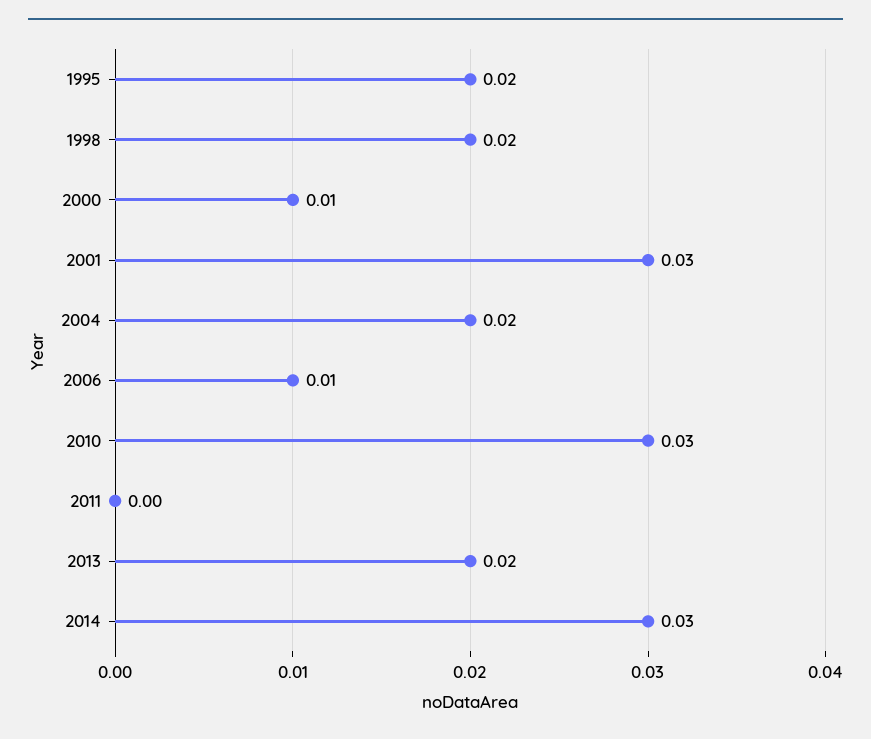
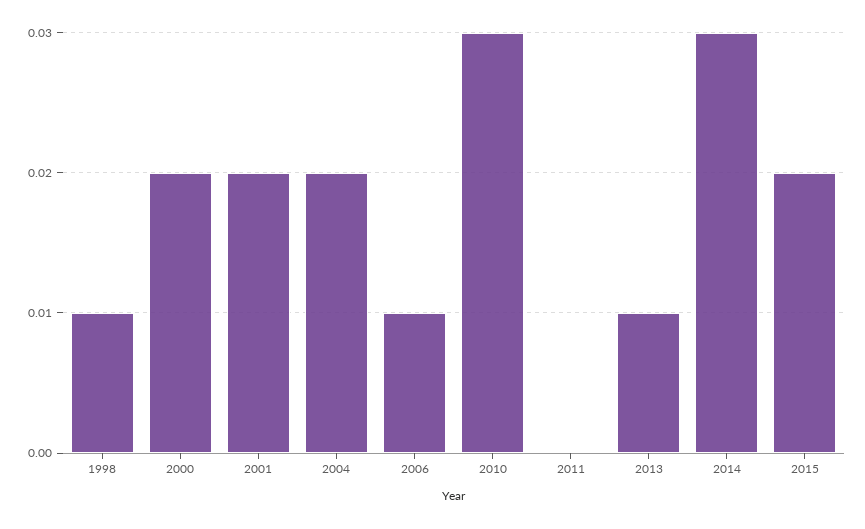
1995: 0.02 -> none
1998: 0.02 -> 0.01
2000: 0.01 -> 0.02
2001: 0.03 -> 0.02
2013: 0.02 -> 0.01
2015: none -> 0.02

